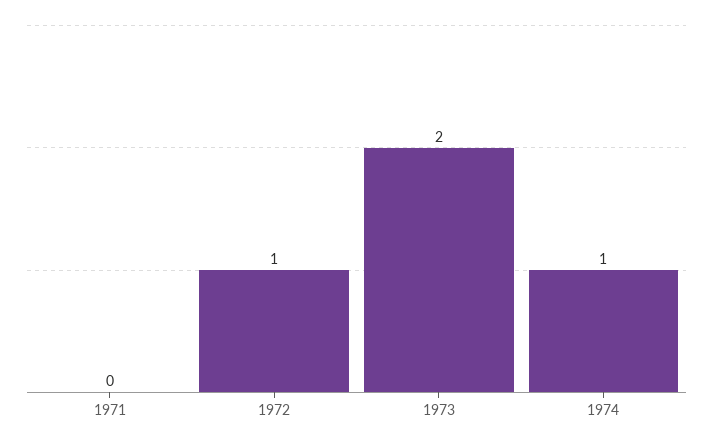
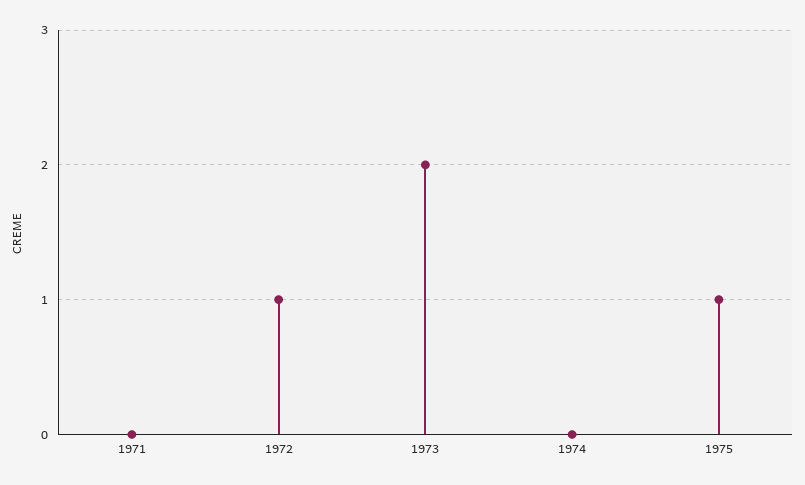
1974: 1 -> 0
1975: none -> 1

